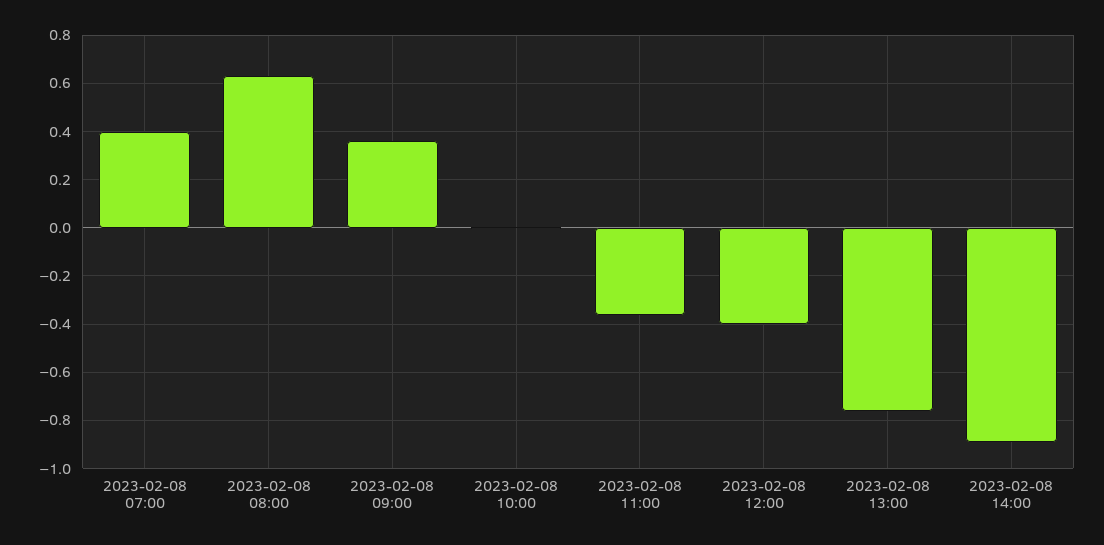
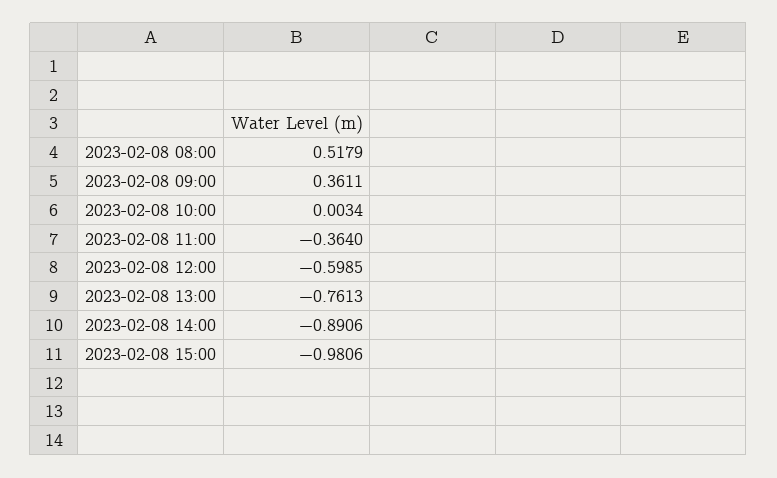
2023-02-08 07:00: 0.4 -> none
2023-02-08 08:00: 0.625 -> 0.5179
2023-02-08 12:00: -0.4 -> -0.5985
2023-02-08 15:00: none -> -0.9806

